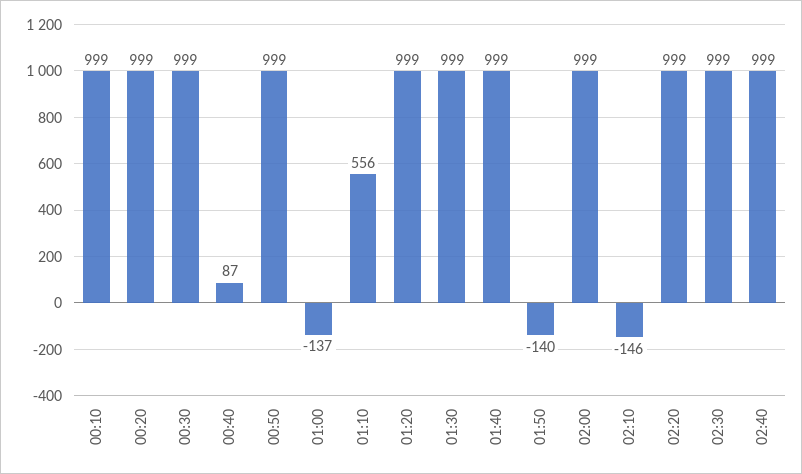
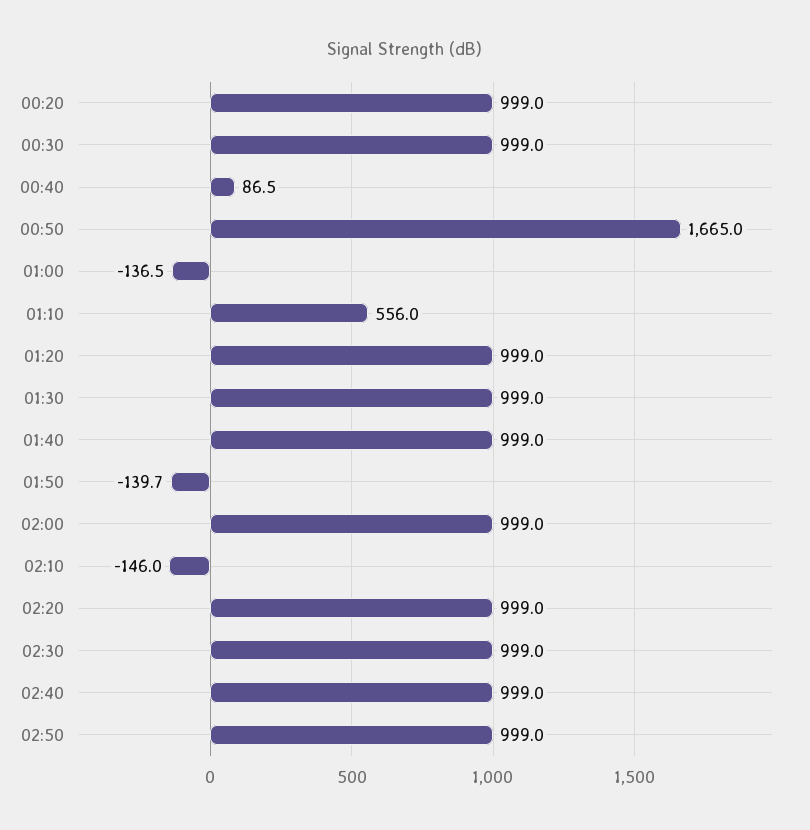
00:10: 999 -> none
00:50: 999 -> 1665
02:50: none -> 999

